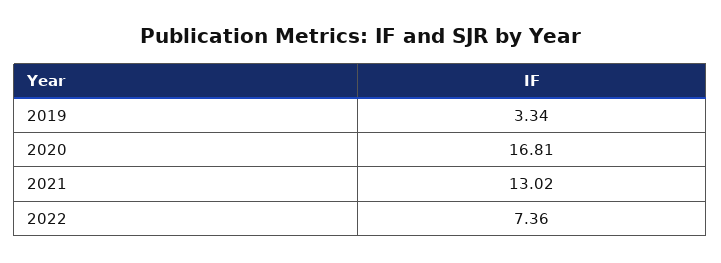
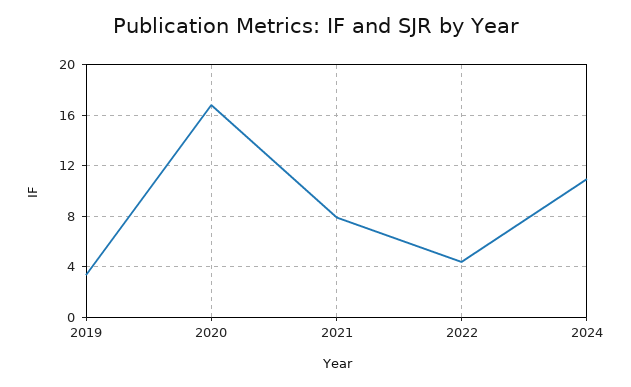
2021: 13.02 -> 8
2022: 7.36 -> 4.5
2024: none -> 11

